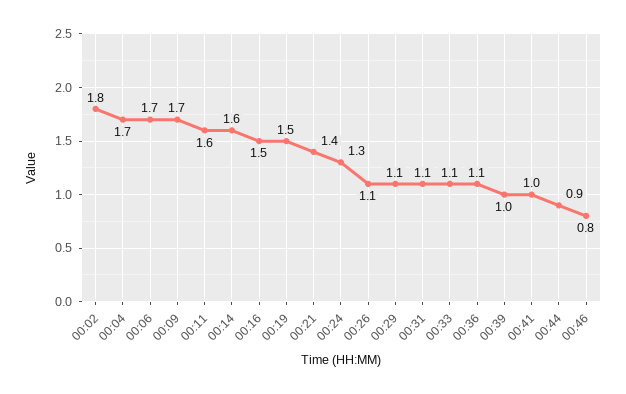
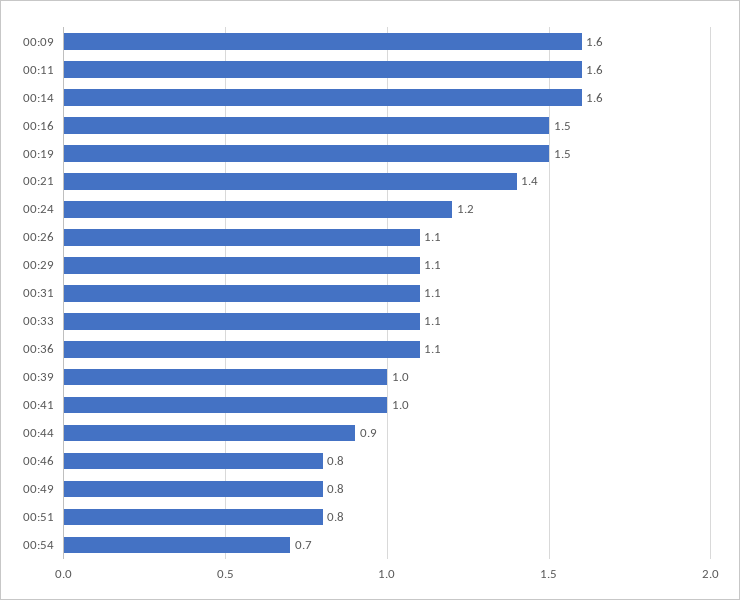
00:02: 1.8 -> none
00:04: 1.7 -> none
00:06: 1.7 -> none
00:09: 1.7 -> 1.6
00:24: 1.3 -> 1.2
00:49: none -> 0.8
00:51: none -> 0.8
00:54: none -> 0.7

